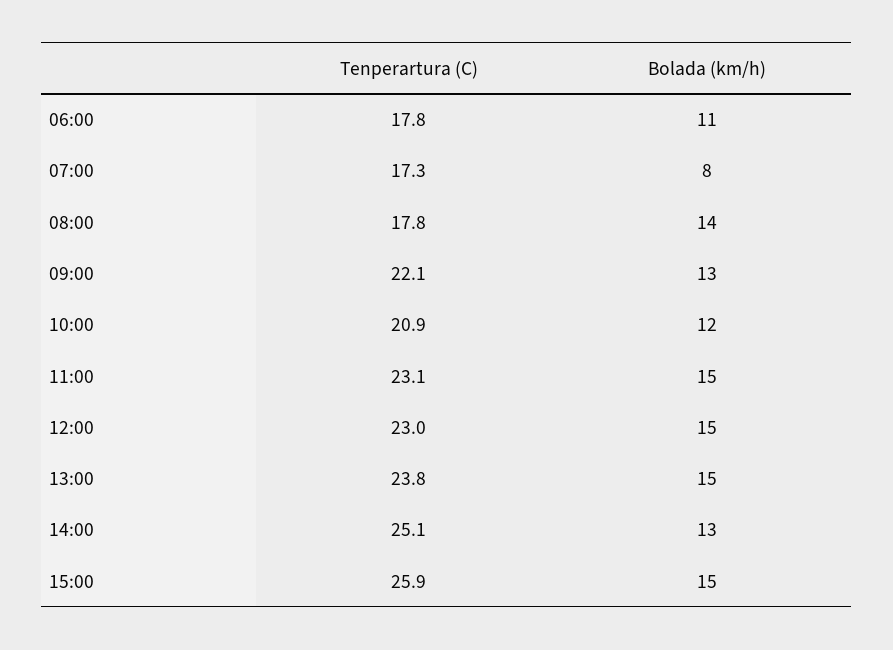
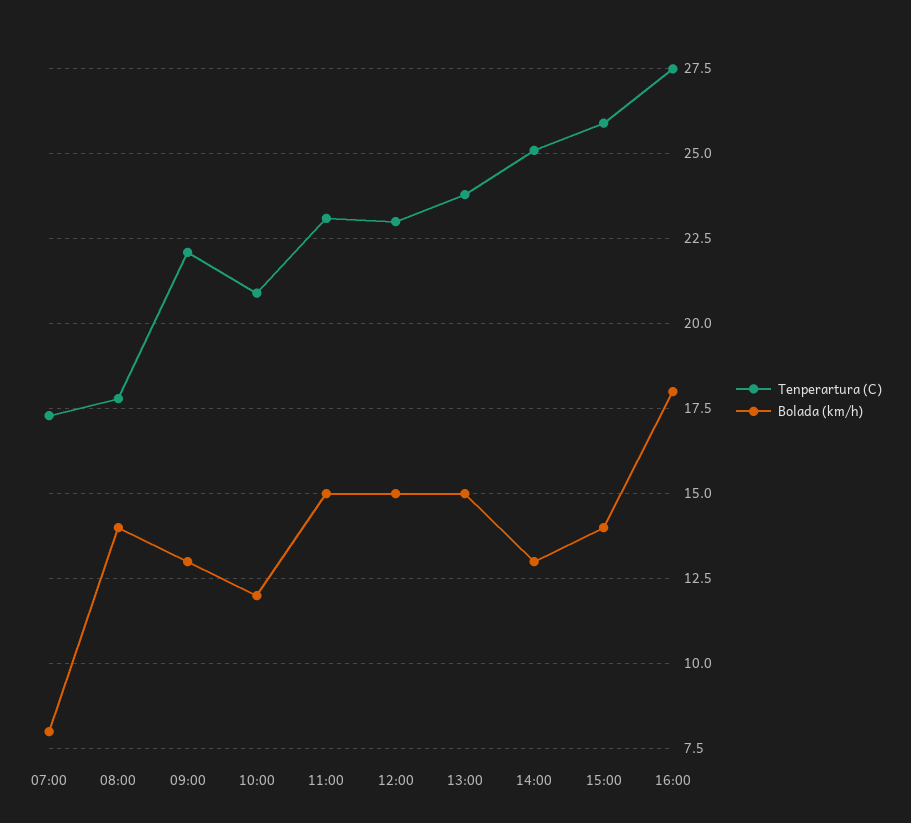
Tenperartura (C), 06:00: 17.8 -> none
Bolada (km/h), 06:00: 11 -> none
Bolada (km/h), 15:00: 15 -> 14
Tenperartura (C), 16:00: none -> 27.5
Bolada (km/h), 16:00: none -> 18

